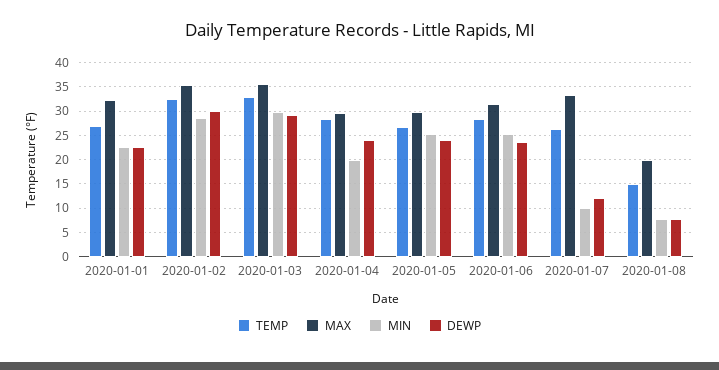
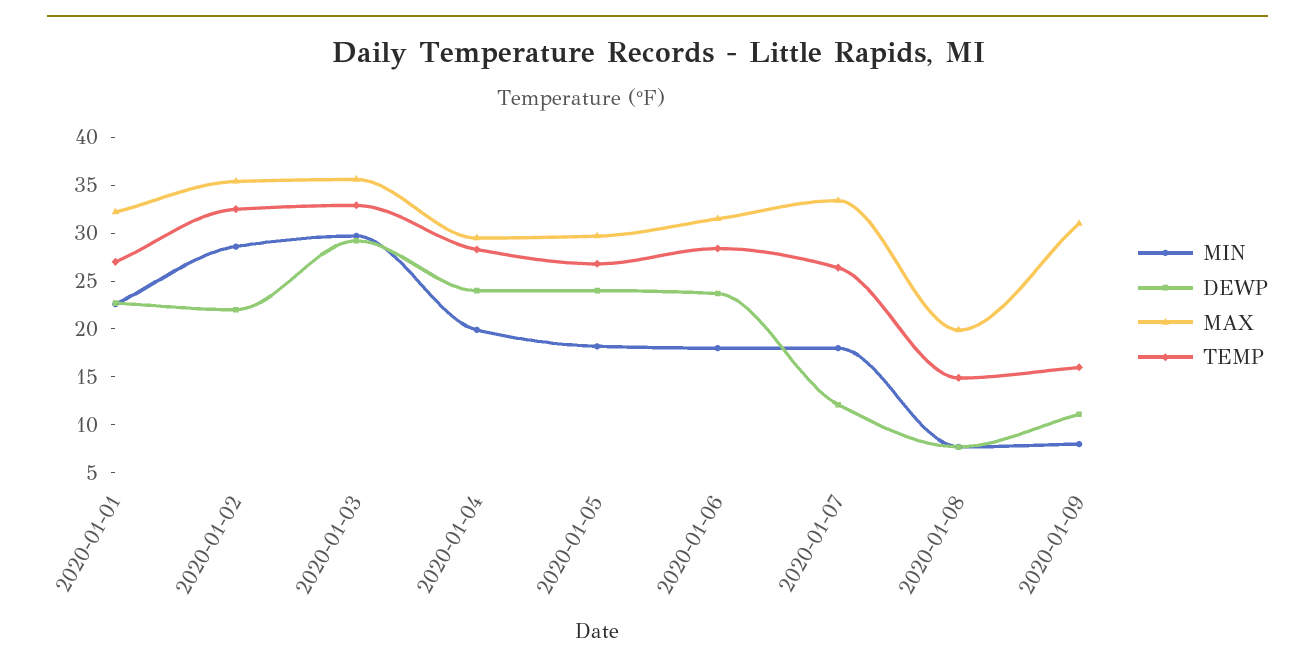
DEWP, 2020-01-02: 30 -> 22
MIN, 2020-01-05: 25 -> 18
MIN, 2020-01-06: 25 -> 18
MIN, 2020-01-07: 10 -> 18
MIN, 2020-01-09: none -> 8
DEWP, 2020-01-09: none -> 11
MAX, 2020-01-09: none -> 31
TEMP, 2020-01-09: none -> 16

